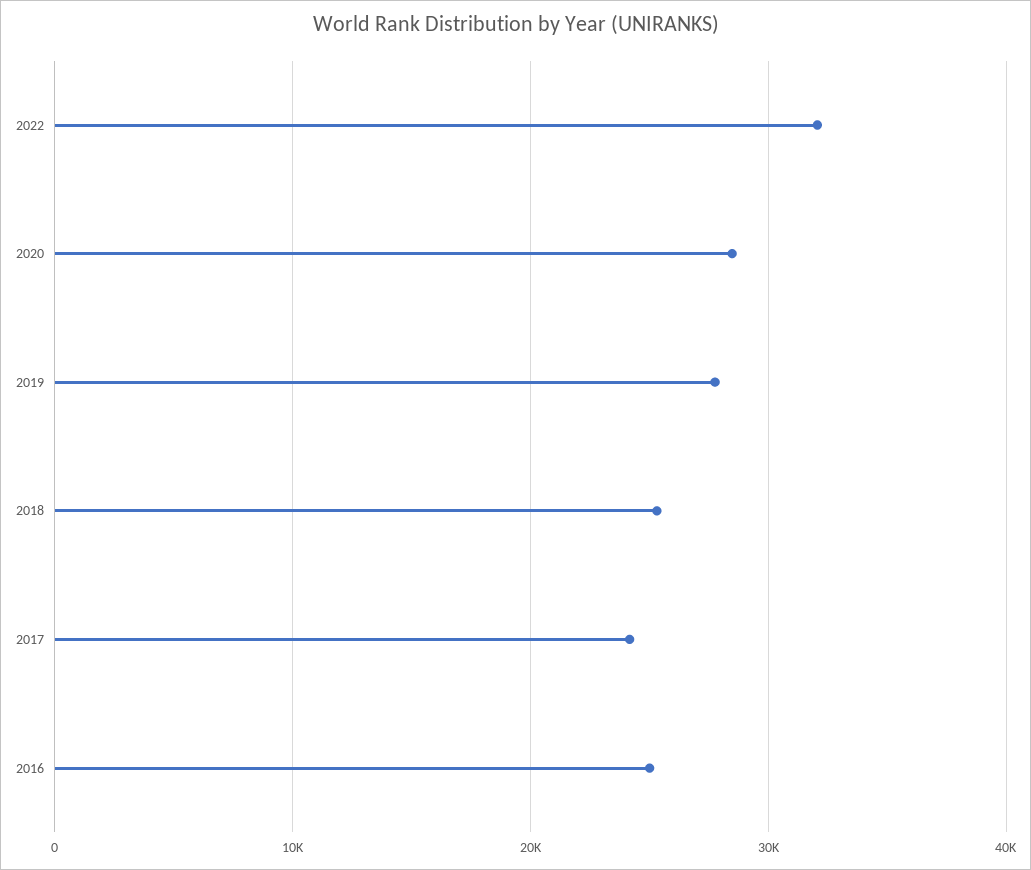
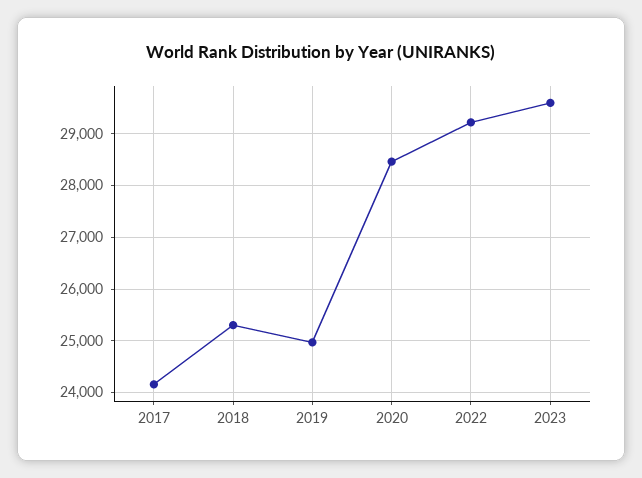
2022: 32000 -> 29200
2019: 28000 -> 25000
2016: 25000 -> none
2023: none -> 29600

